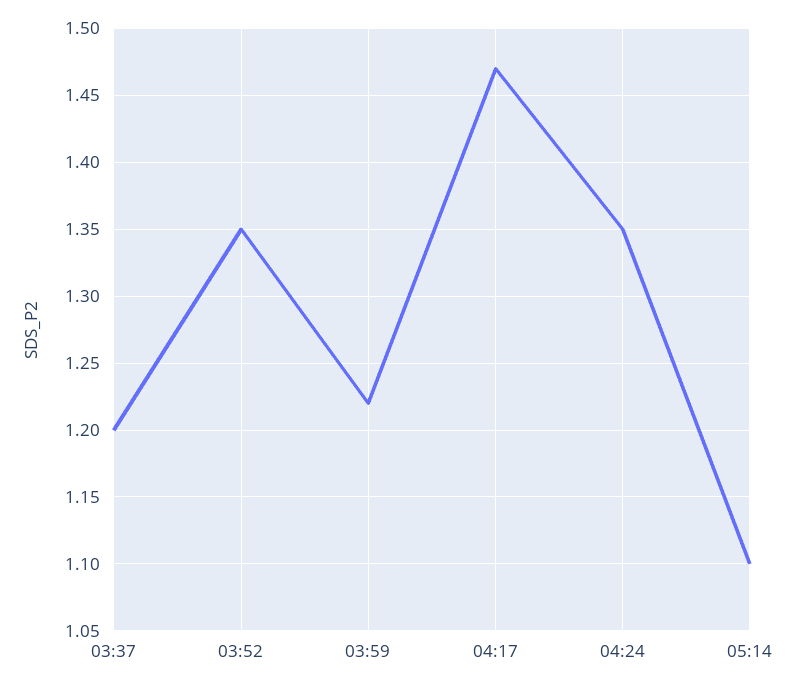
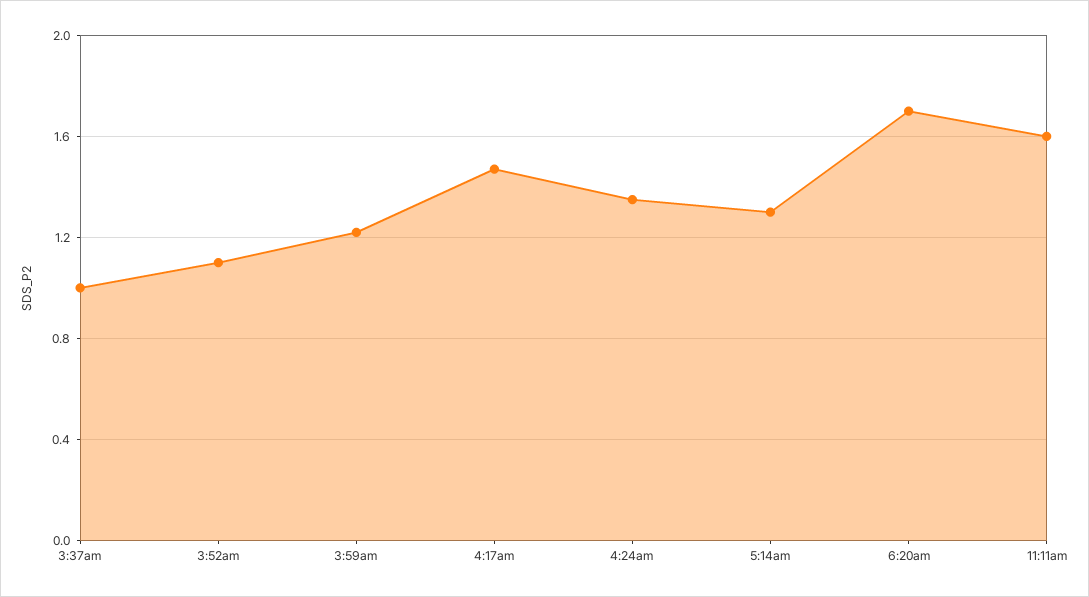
03:37: 1.2 -> 1
03:52: 1.35 -> 1.1
05:14: 1.1 -> 1.3
6:20am: none -> 1.7
11:11am: none -> 1.6

